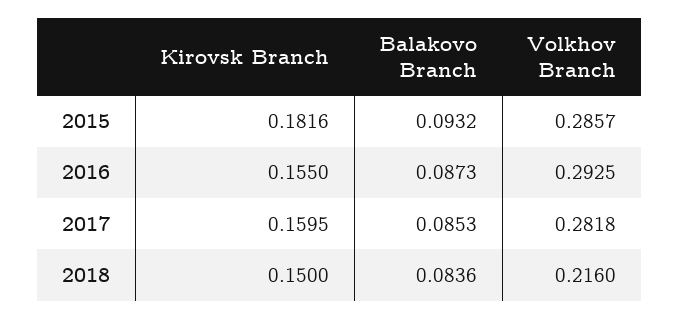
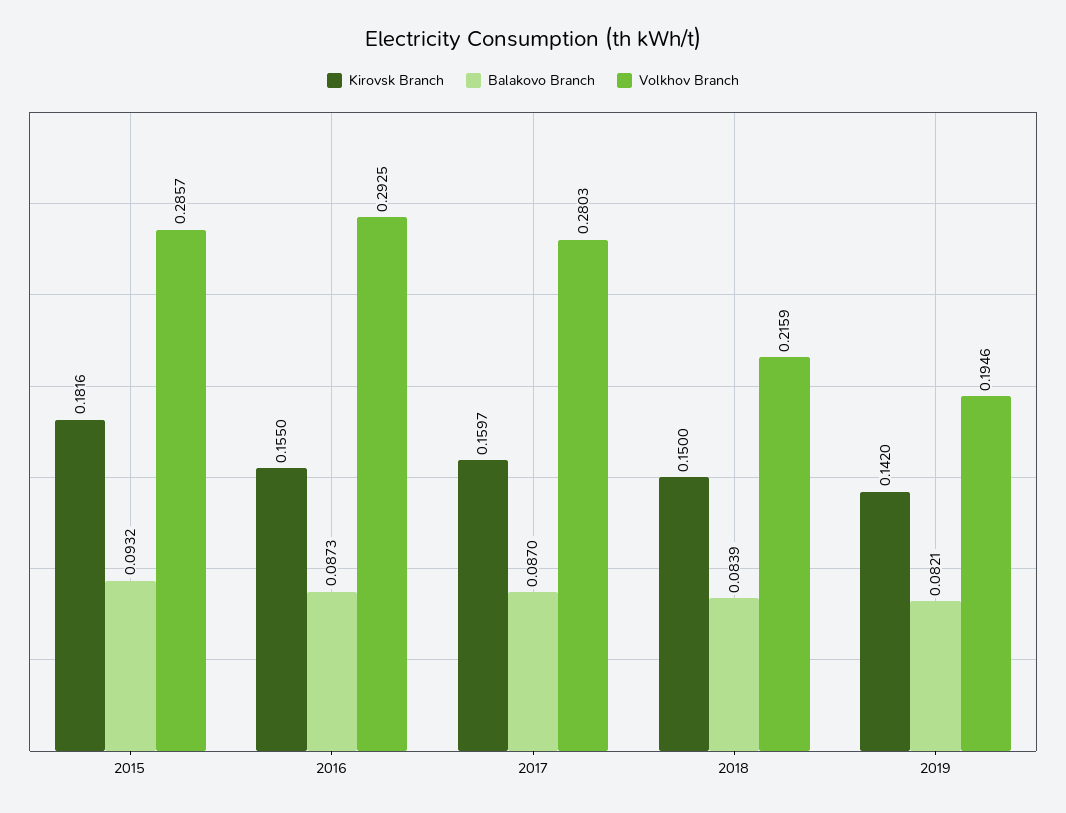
Kirovsk Branch, 2017: 0.1595 -> 0.1597
Balakovo Branch, 2017: 0.0853 -> 0.087
Volkhov Branch, 2017: 0.2818 -> 0.2803
Balakovo Branch, 2018: 0.0836 -> 0.0839
Volkhov Branch, 2018: 0.216 -> 0.2159
Kirovsk Branch, 2019: none -> 0.142
Balakovo Branch, 2019: none -> 0.0821
Volkhov Branch, 2019: none -> 0.1946

